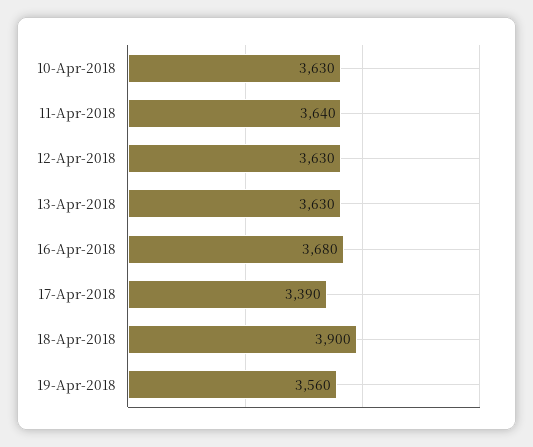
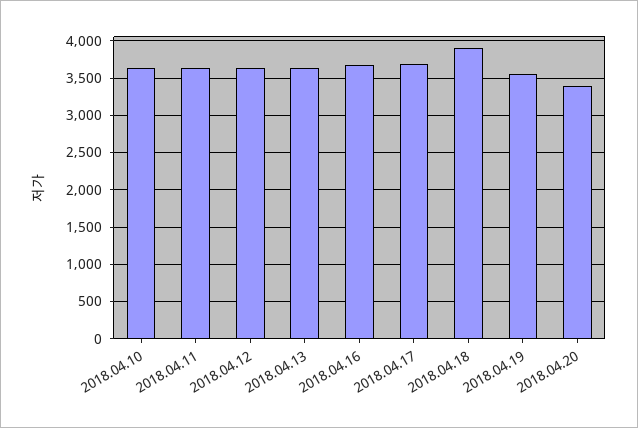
17-Apr-2018: 3390 -> 3700
2018.04.20: none -> 3400

